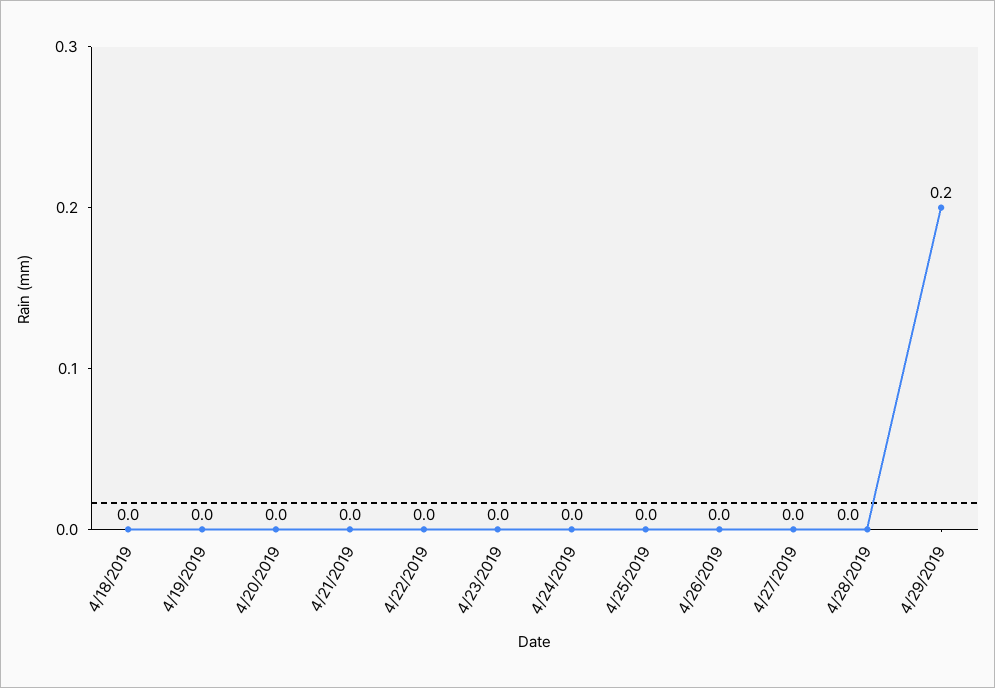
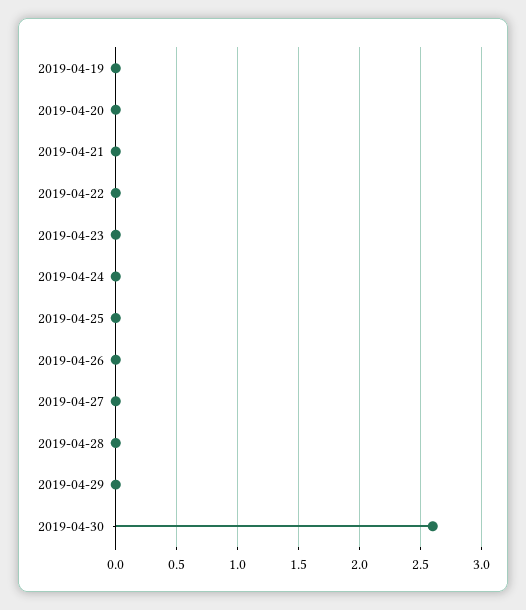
4/18/2019: 0 -> none
4/29/2019: 0.2 -> 0
2019-04-30: none -> 2.6

